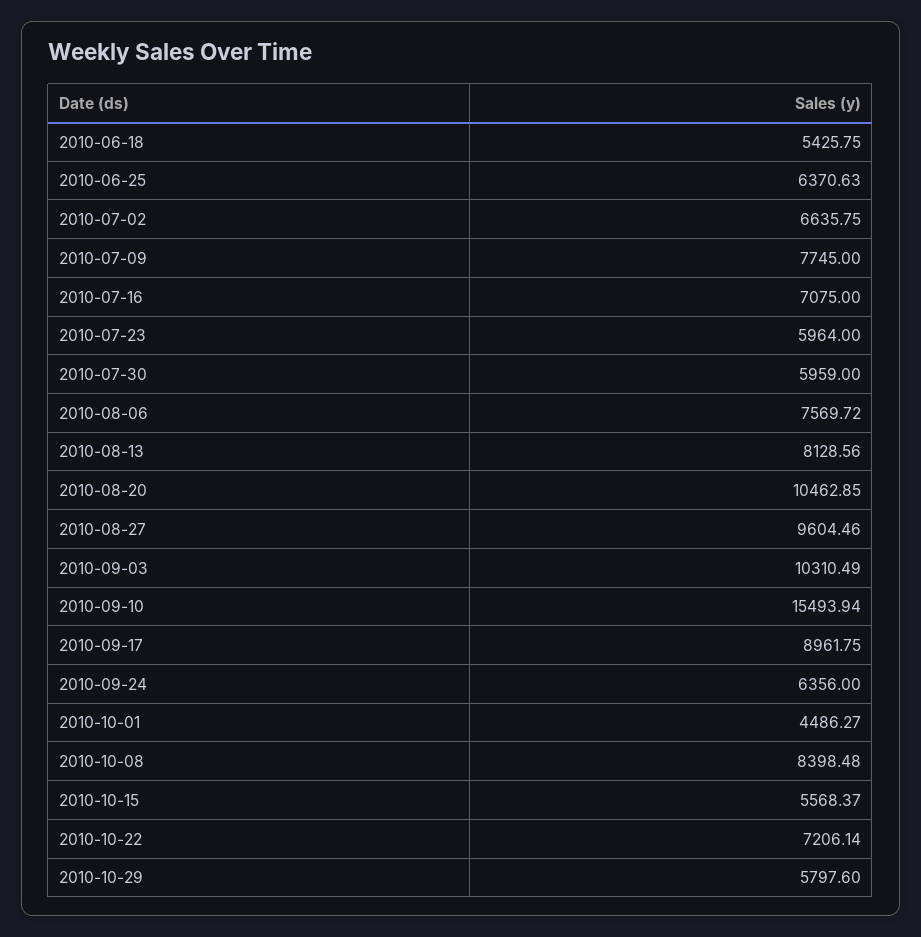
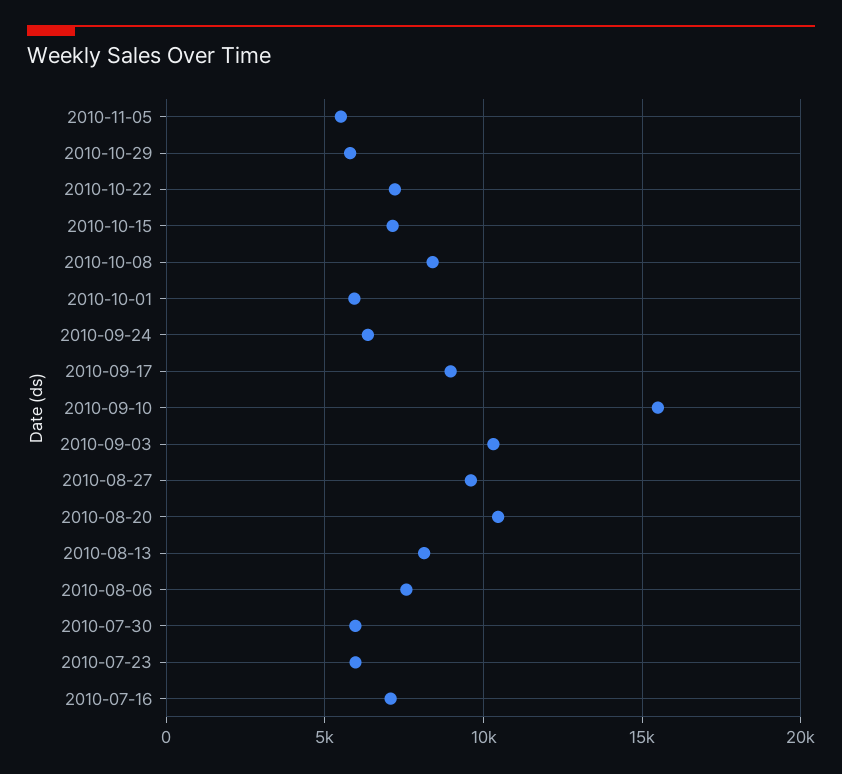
2010-06-18: 5425.75 -> none
2010-06-25: 6370.63 -> none
2010-07-02: 6635.75 -> none
2010-07-09: 7745 -> none
2010-10-01: 4486.27 -> 6000
2010-10-15: 5568.37 -> 7000
2010-11-05: none -> 5500

